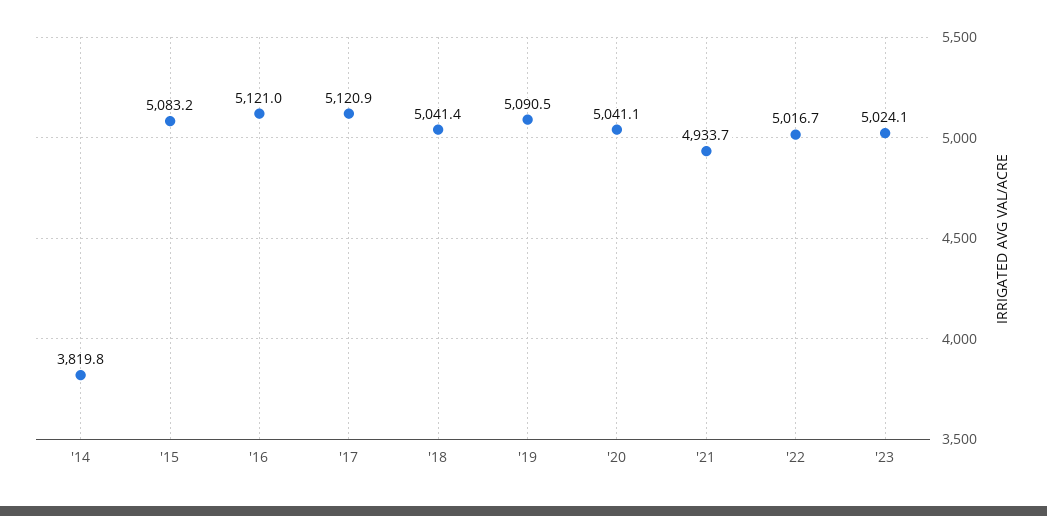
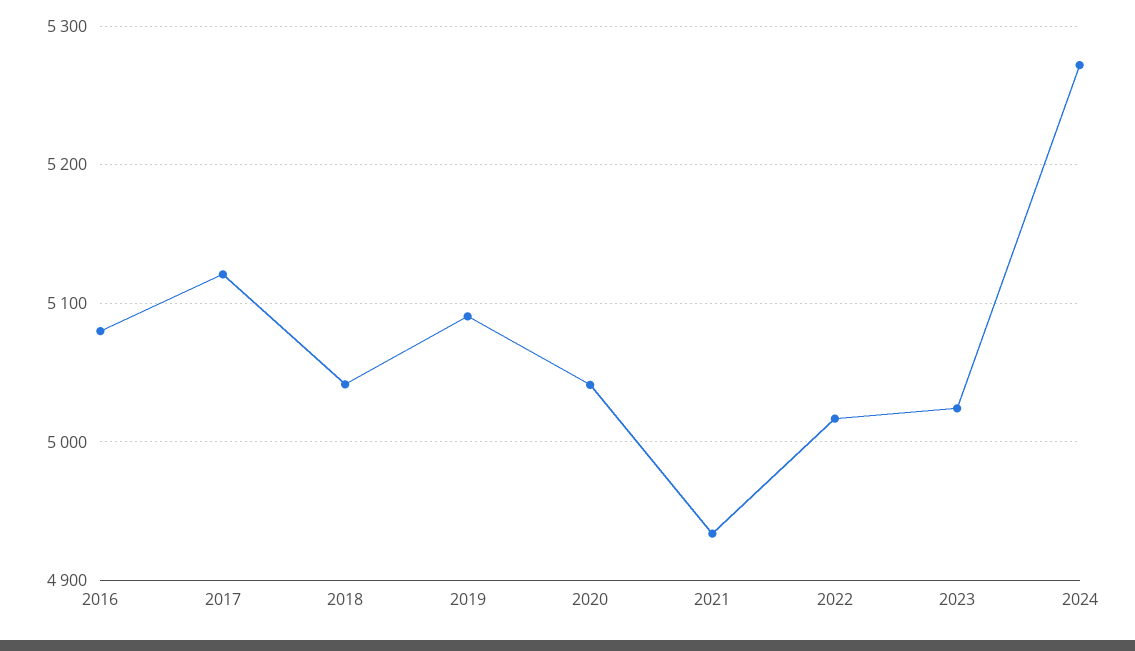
'14: 3819.8 -> none
'15: 5083.2 -> none
'16: 5121 -> 5080
2024: none -> 5270

